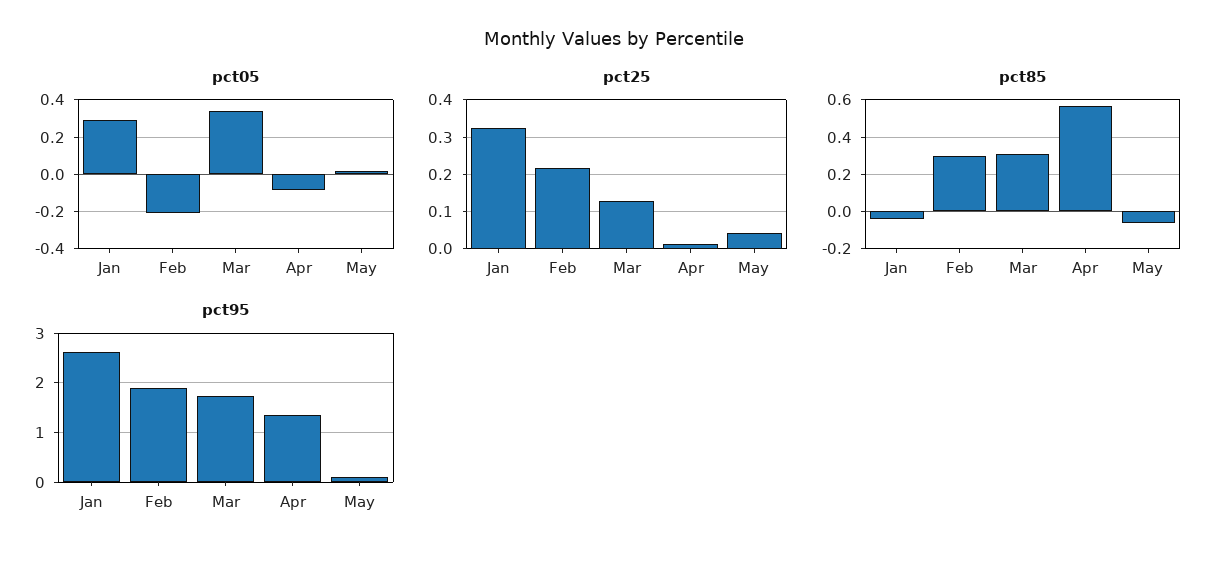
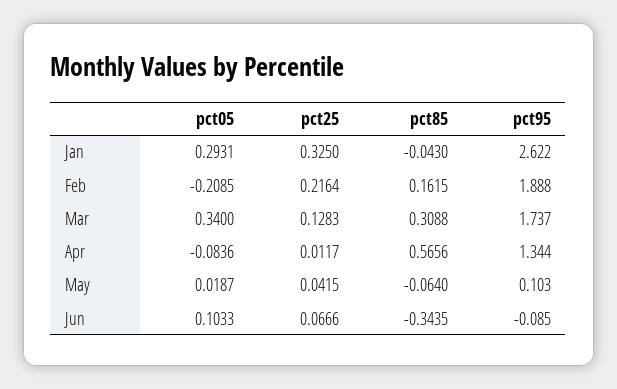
pct85, Feb: 0.3 -> 0.1615
pct05, Jun: none -> 0.1033
pct25, Jun: none -> 0.0666
pct85, Jun: none -> -0.3435
pct95, Jun: none -> -0.085

